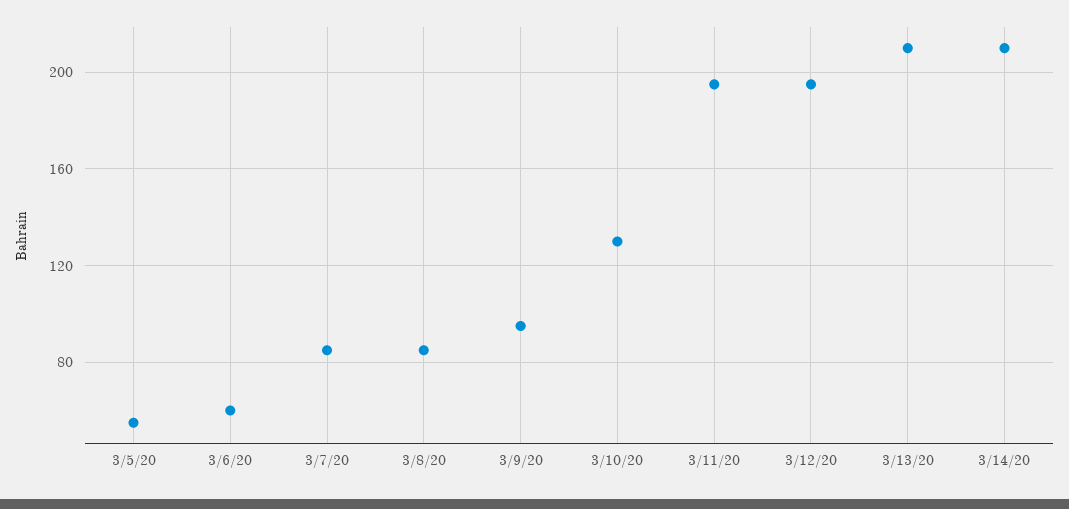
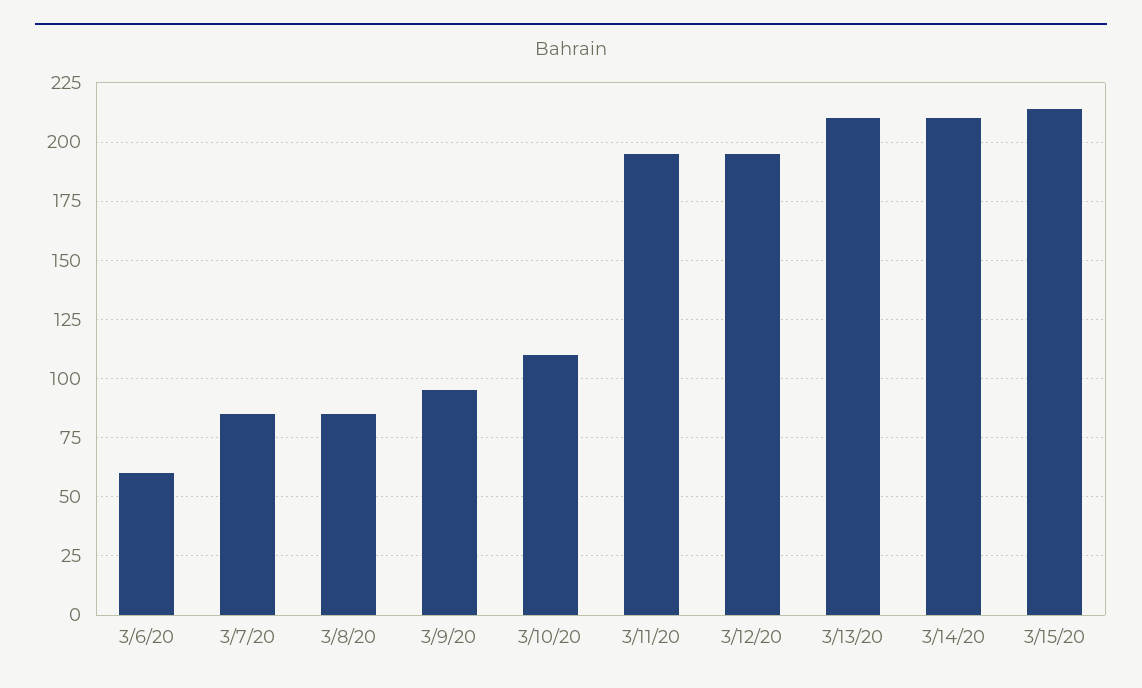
3/5/20: 55 -> none
3/10/20: 130 -> 110
3/15/20: none -> 215

